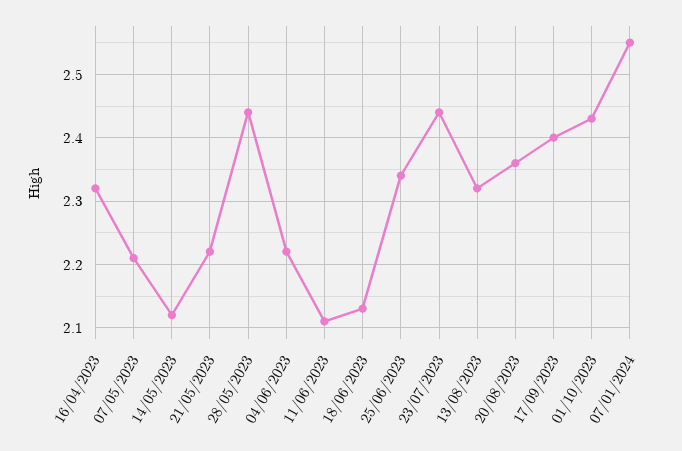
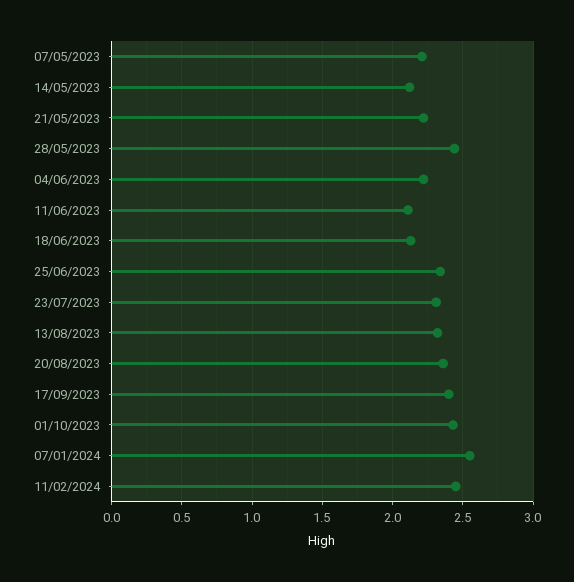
16/04/2023: 2.32 -> none
23/07/2023: 2.44 -> 2.3
11/02/2024: none -> 2.45

